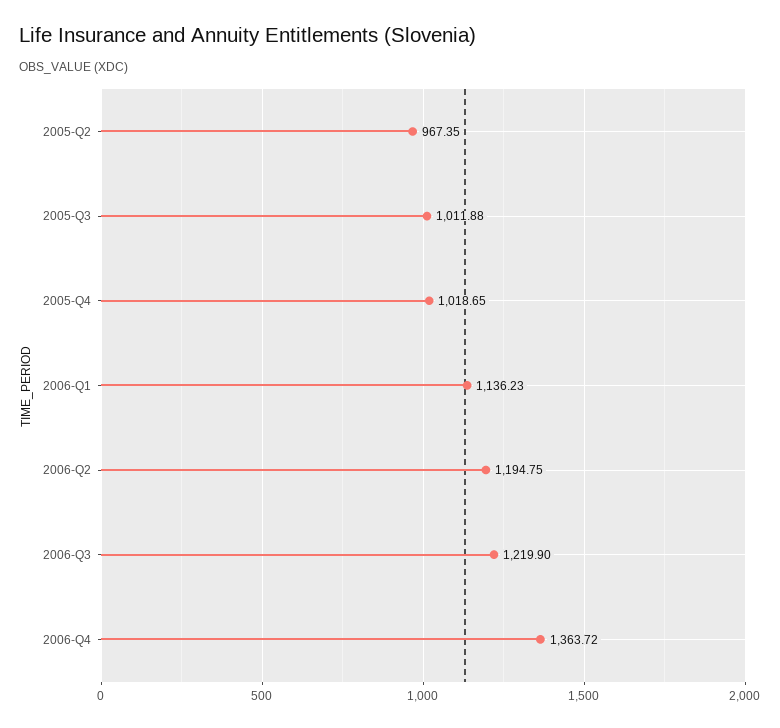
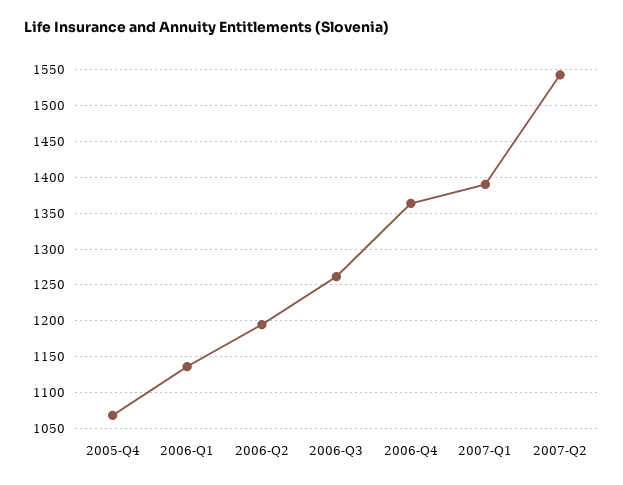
2005-Q2: 967.35 -> none
2005-Q3: 1011.88 -> none
2005-Q4: 1018.65 -> 1070
2006-Q3: 1219.9 -> 1260
2007-Q1: none -> 1390
2007-Q2: none -> 1540

